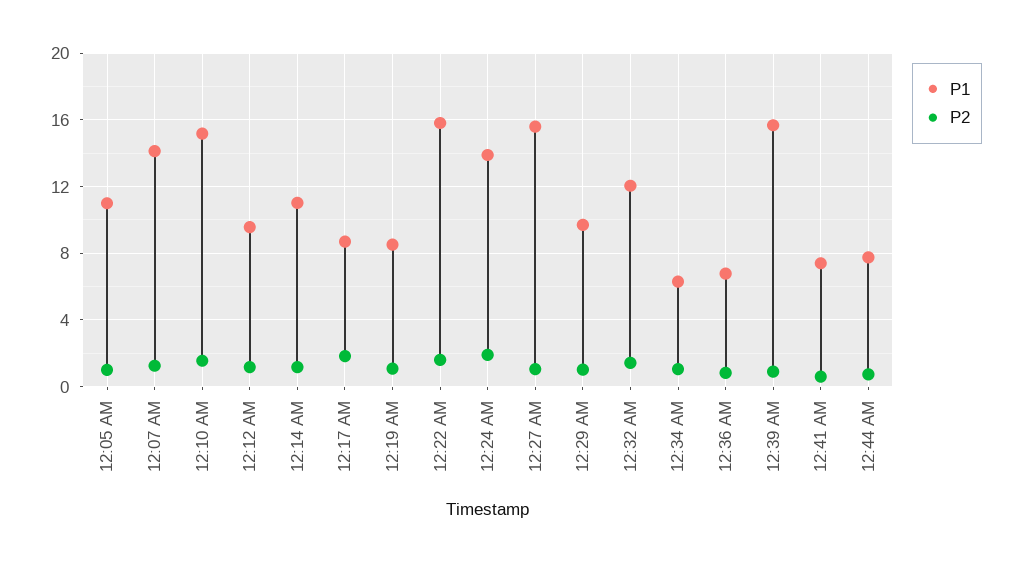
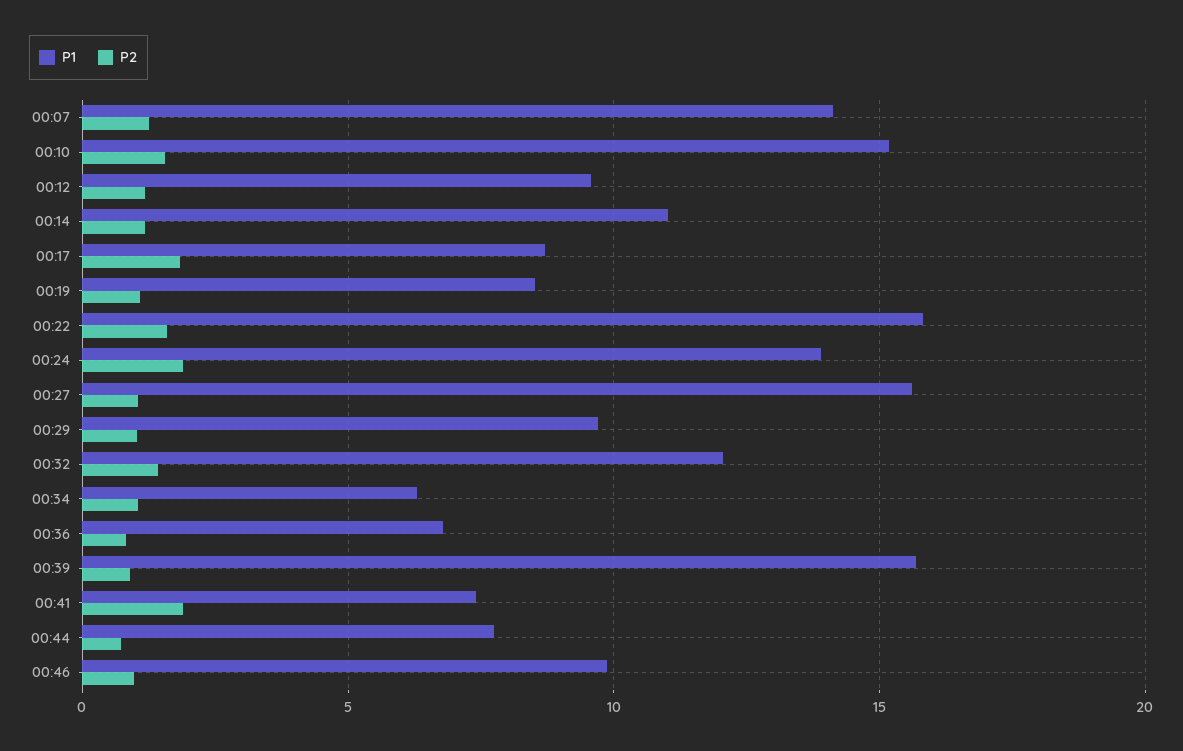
P1, 12:05 AM: 11 -> none
P2, 12:05 AM: 1 -> none
P2, 12:41 AM: 0.5 -> 2
P1, 00:46: none -> 10
P2, 00:46: none -> 1

